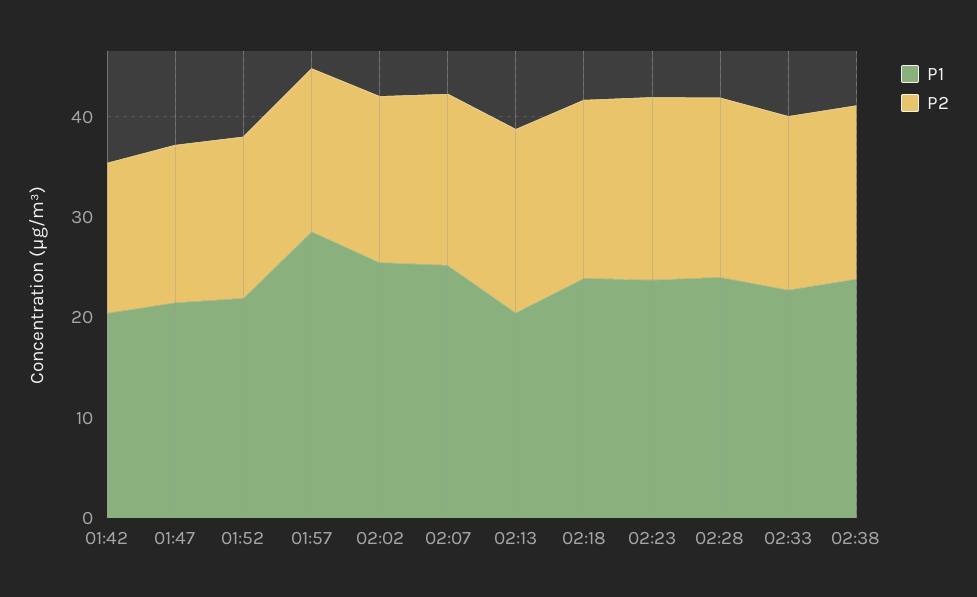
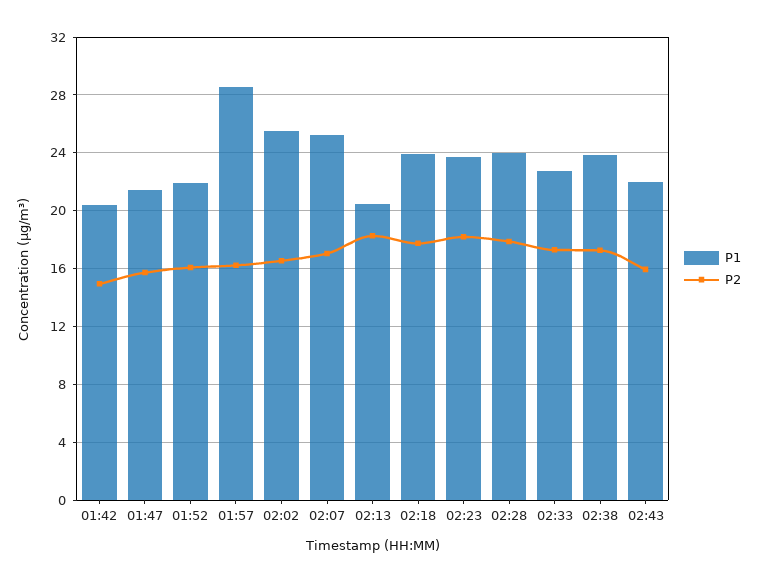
P1, 02:43: none -> 22
P2, 02:43: none -> 16

